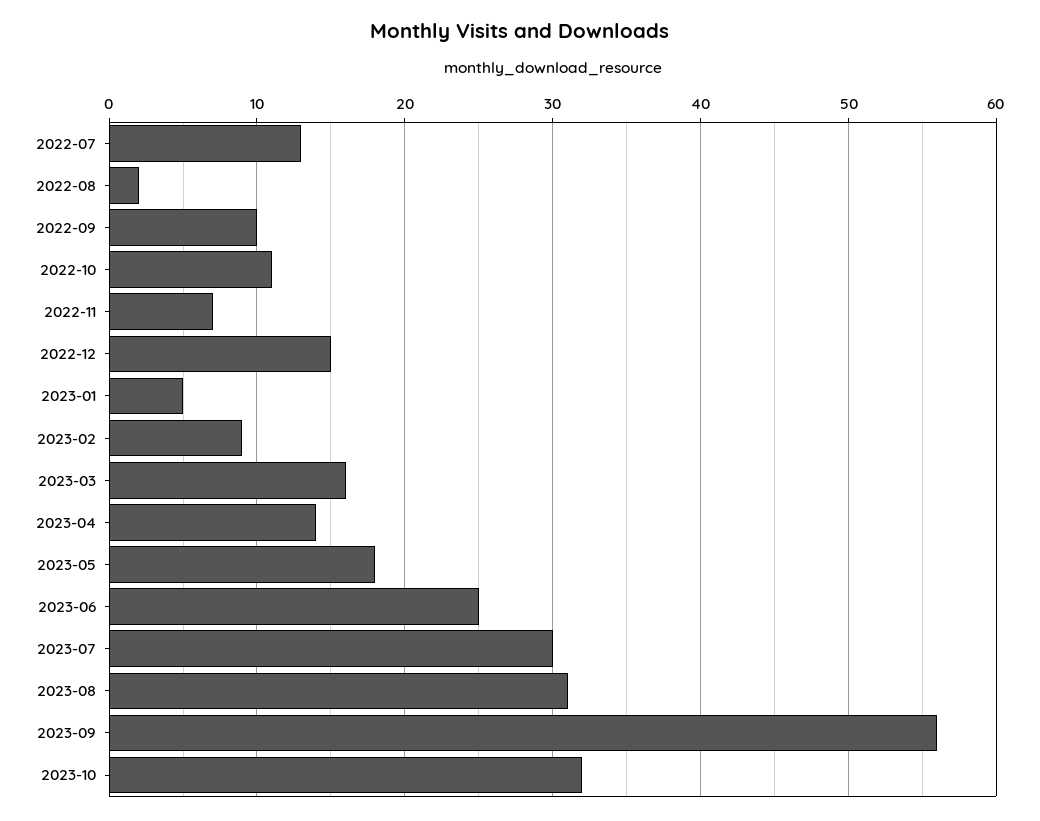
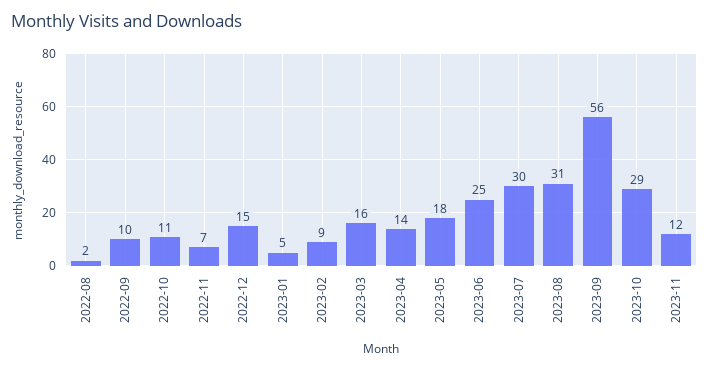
2022-07: 13 -> none
2023-10: 32 -> 29
2023-11: none -> 12

